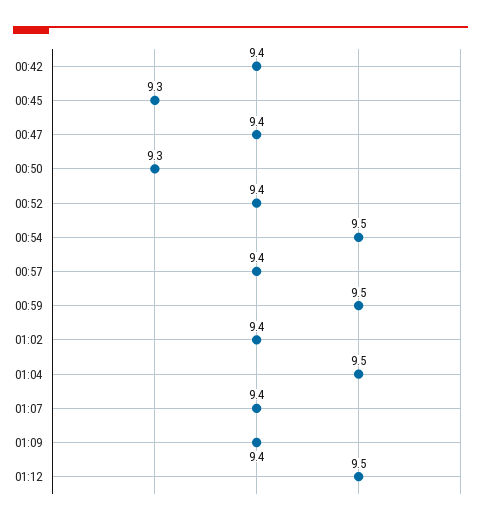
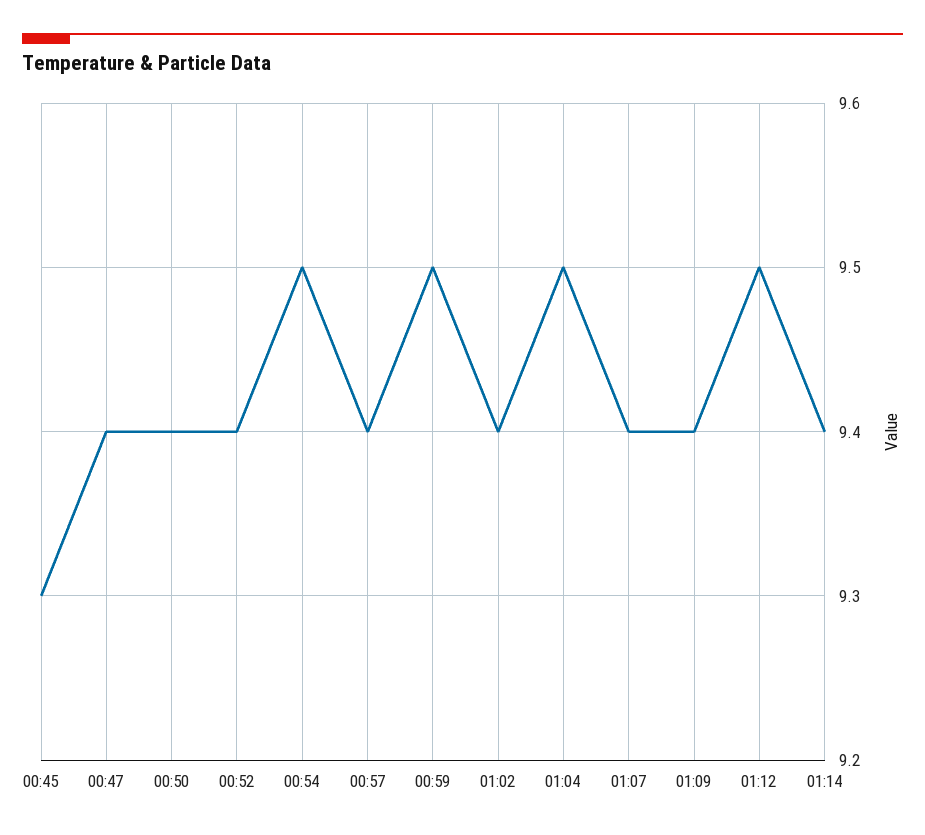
00:42: 9.4 -> none
00:50: 9.3 -> 9.4
01:14: none -> 9.4

